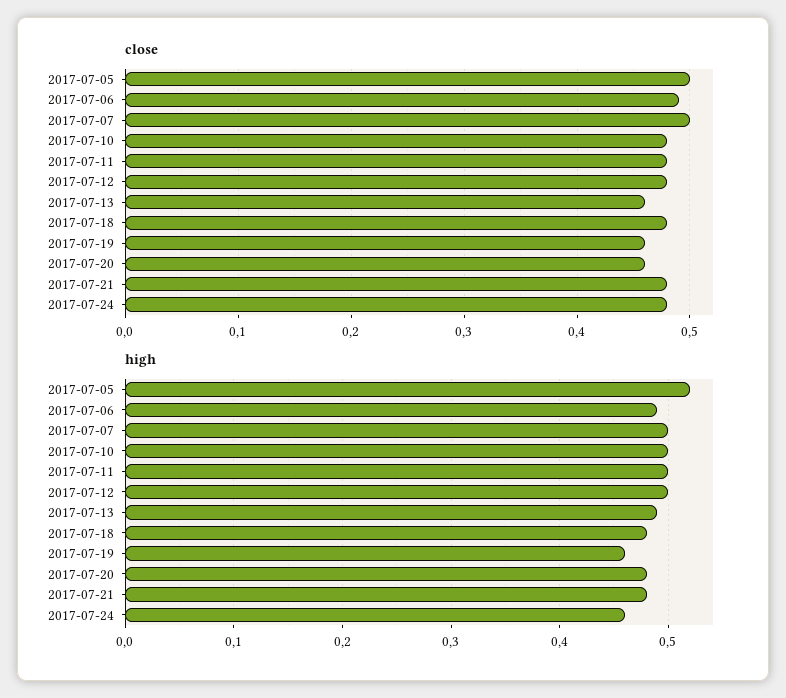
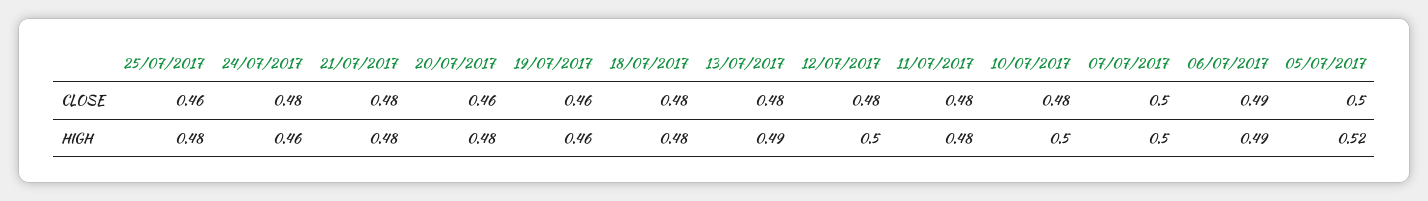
close, 2017-07-13: 0.46 -> 0.48
high, 2017-07-11: 0.5 -> 0.48
close, 25/07/2017: none -> 0.46
high, 25/07/2017: none -> 0.48

